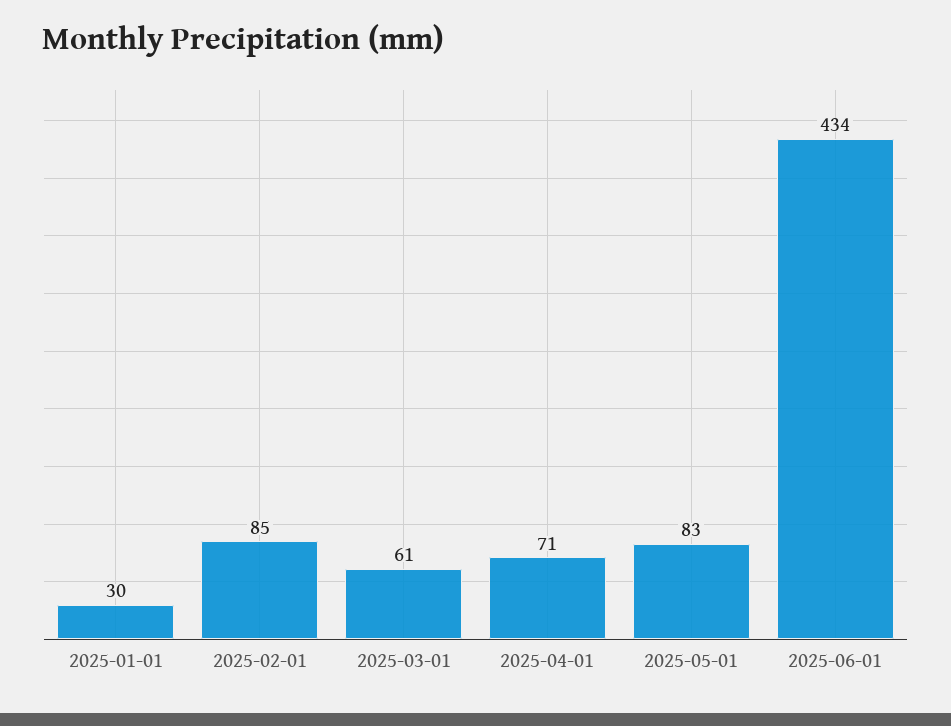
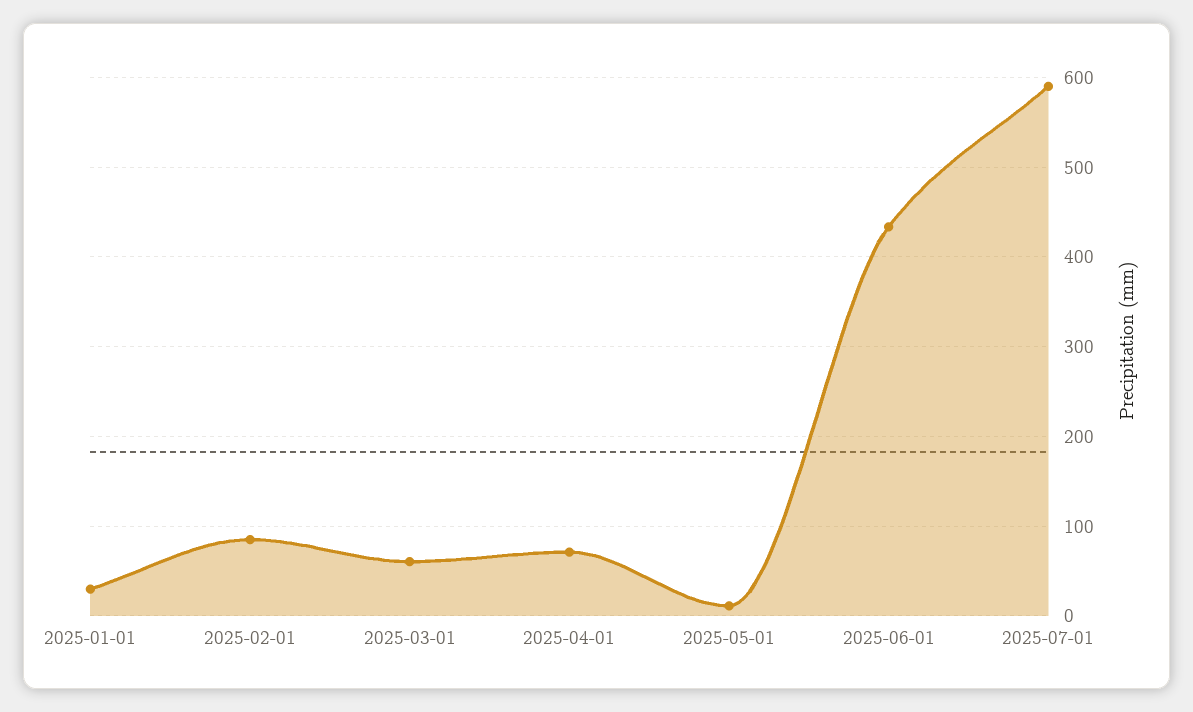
2025-05-01: 83 -> 10
2025-07-01: none -> 590

